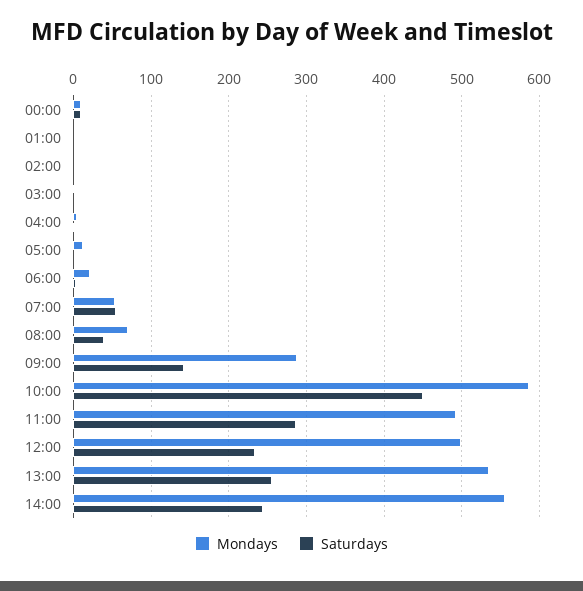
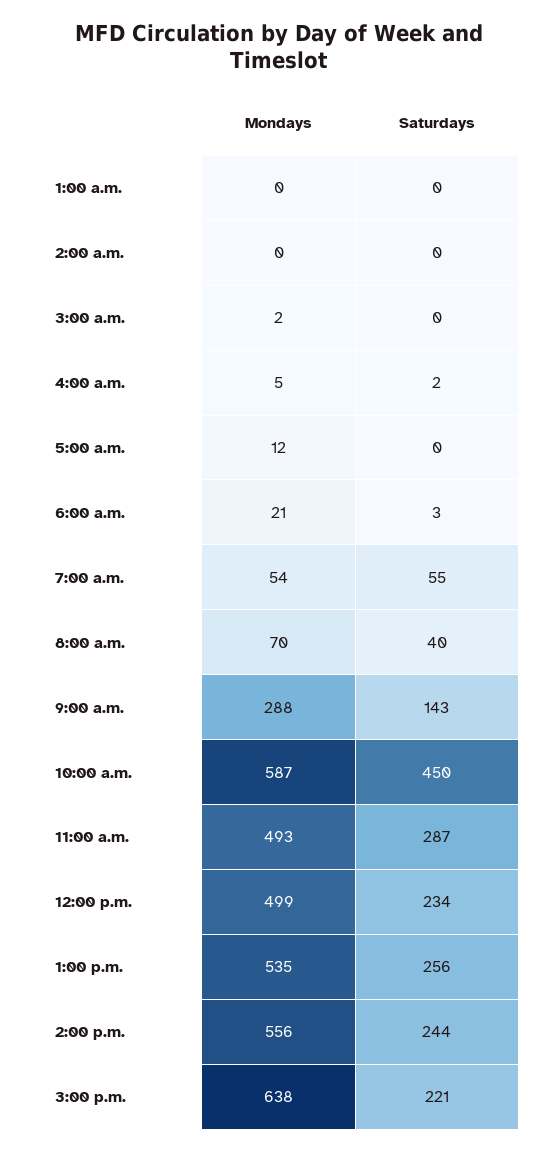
Mondays, 00:00: 10 -> none
Saturdays, 00:00: 10 -> none
Mondays, 3:00 p.m.: none -> 638
Saturdays, 3:00 p.m.: none -> 221

